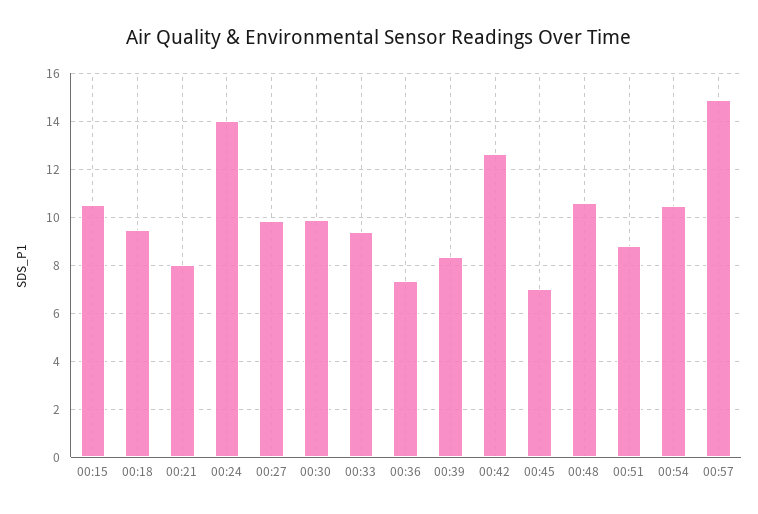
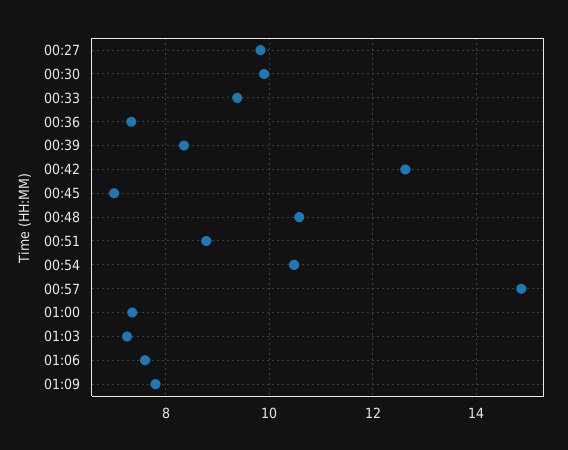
00:15: 10.5 -> none
00:18: 9.5 -> none
00:21: 8 -> none
00:24: 14 -> none
01:00: none -> 7.4
01:03: none -> 7.2
01:06: none -> 7.6
01:09: none -> 7.8

